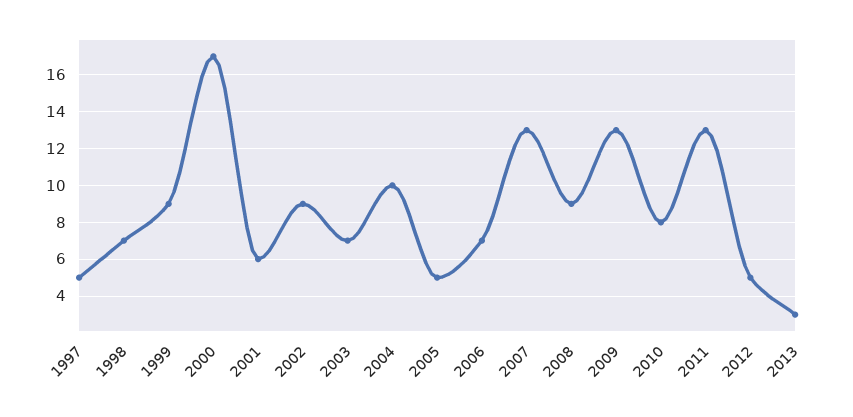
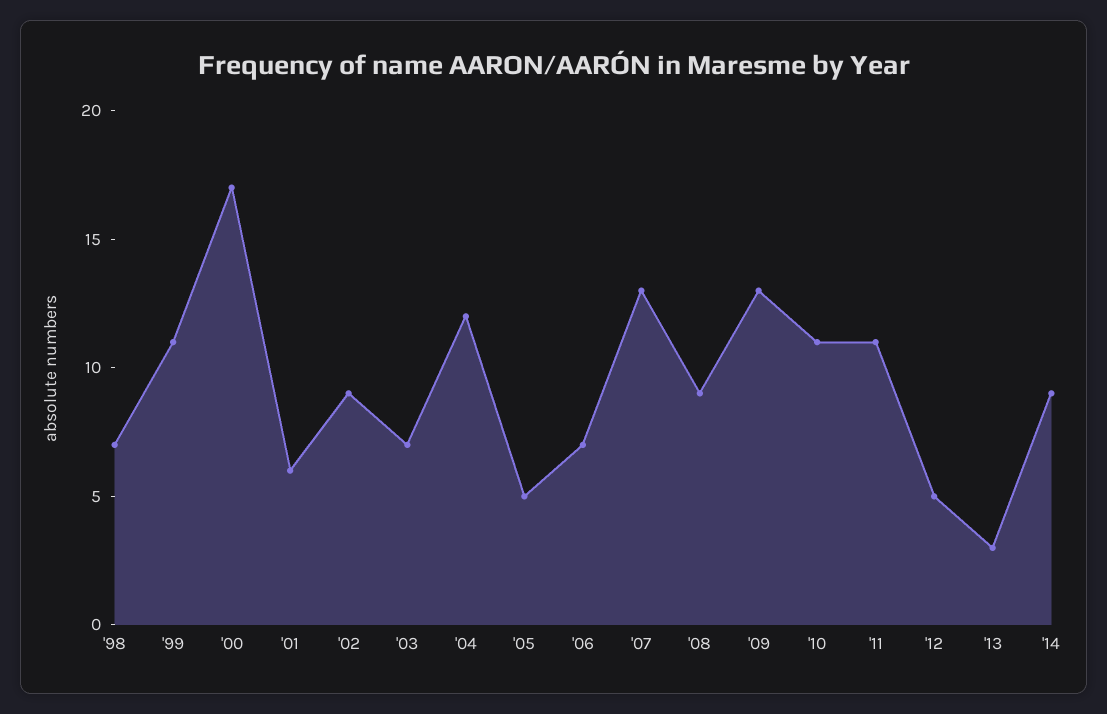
1997: 5 -> none
1999: 9 -> 11
2004: 10 -> 12
2010: 8 -> 11
2011: 13 -> 11
'14: none -> 9

